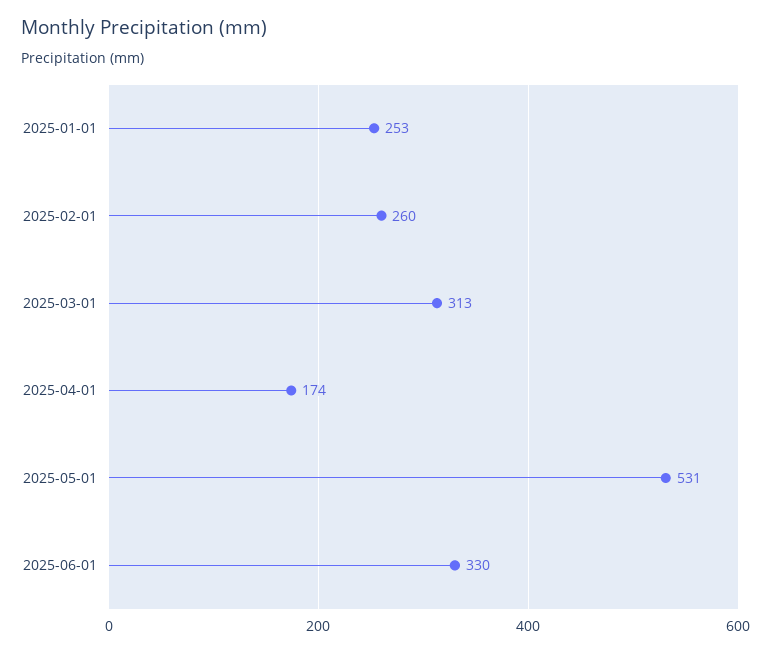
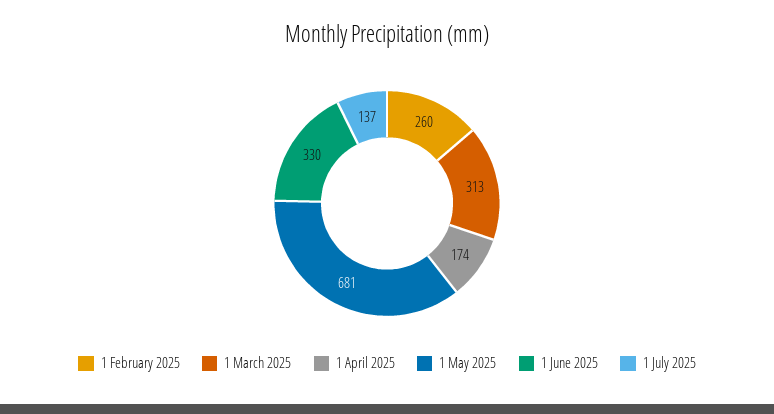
2025-01-01: 253 -> none
2025-05-01: 531 -> 681
1 July 2025: none -> 137

